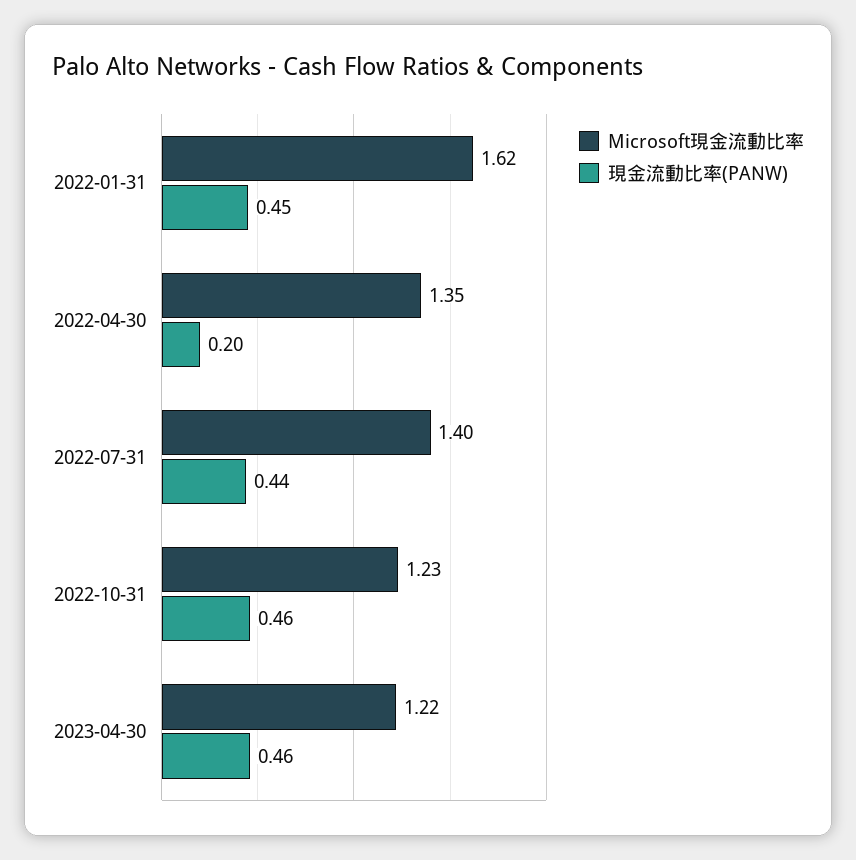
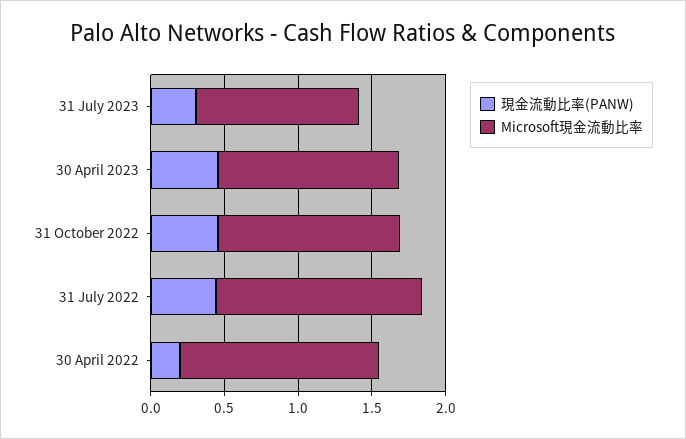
Microsoft現金流動比率, 2022-01-31: 1.62 -> none
現金流動比率(PANW), 2022-01-31: 0.45 -> none
現金流動比率(PANW), 31 July 2023: none -> 0.3
Microsoft現金流動比率, 31 July 2023: none -> 1.1

